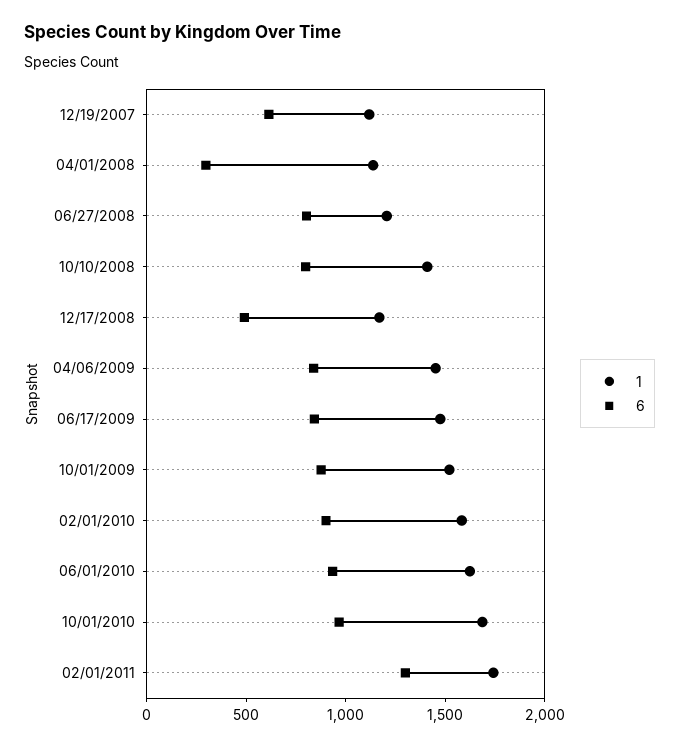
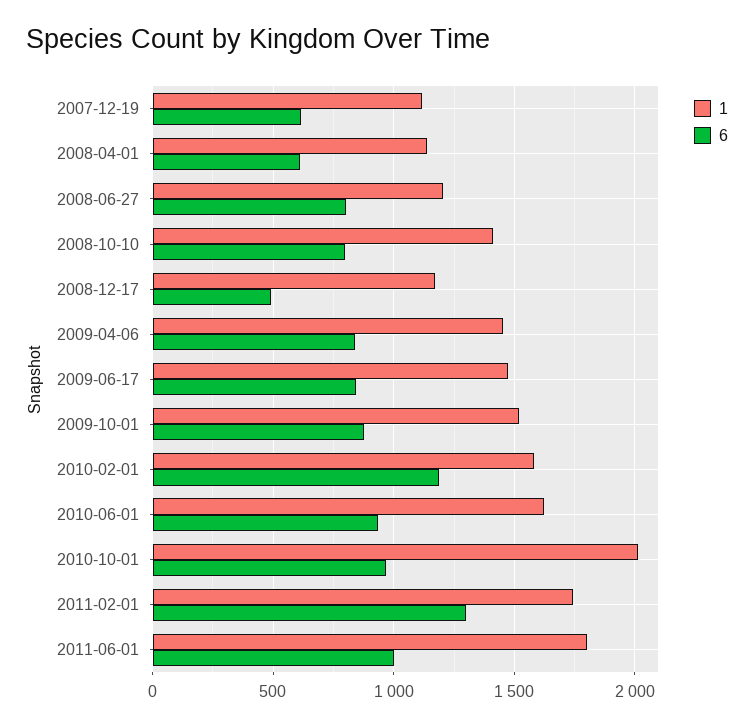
6, 04/01/2008: 300 -> 600
6, 02/01/2010: 900 -> 1200
1, 10/01/2010: 1700 -> 2000
1, 2011-06-01: none -> 1800
6, 2011-06-01: none -> 1000

